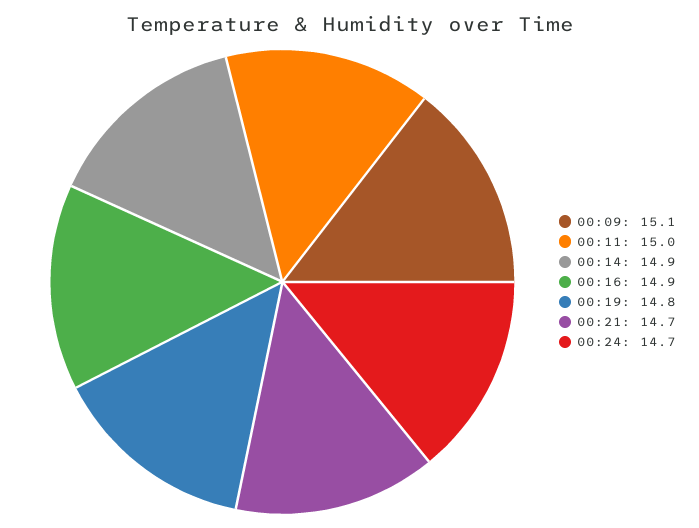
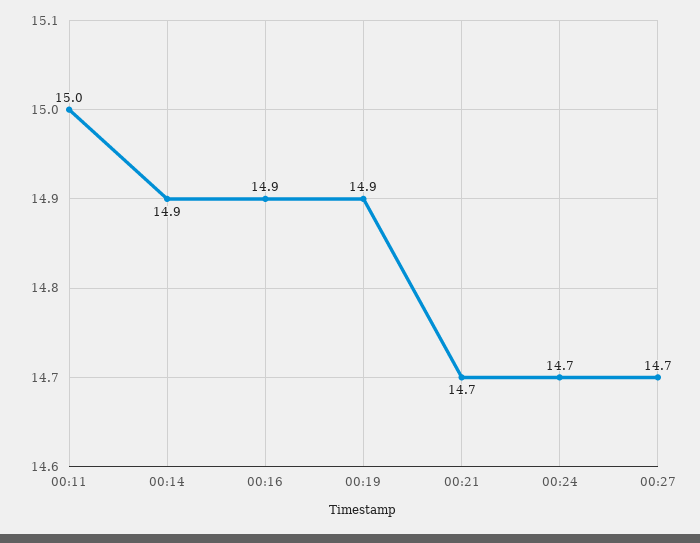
00:09: 15.1 -> none
00:19: 14.8 -> 14.9
00:27: none -> 14.7

